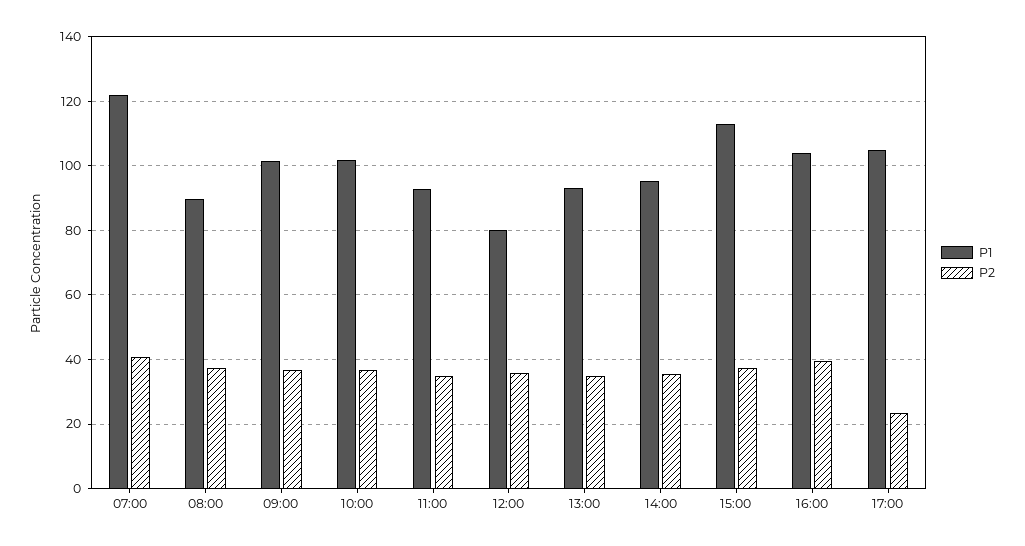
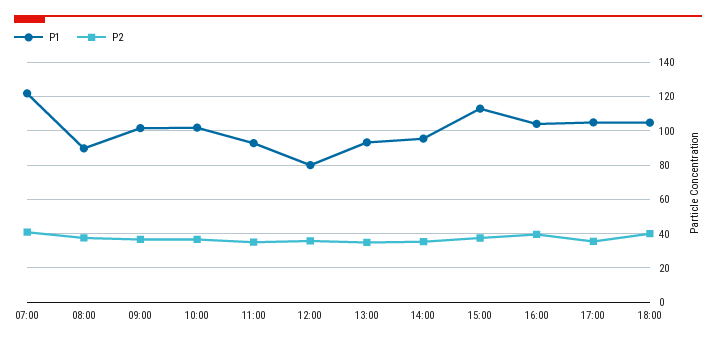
P2, 17:00: 24 -> 35
P1, 18:00: none -> 105
P2, 18:00: none -> 40

